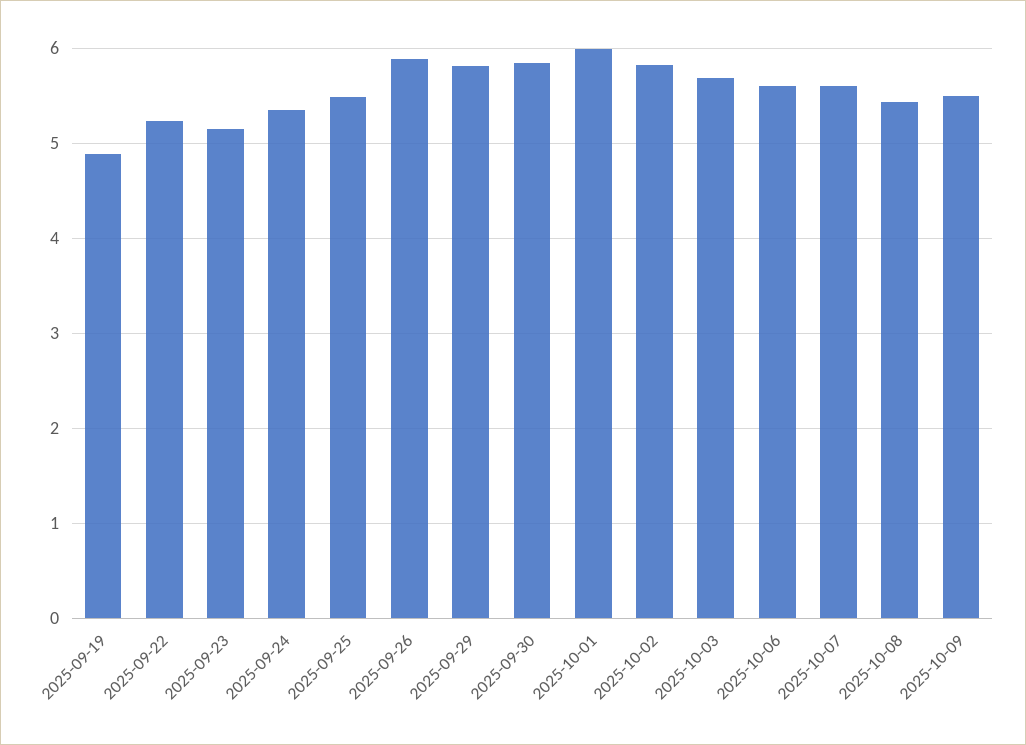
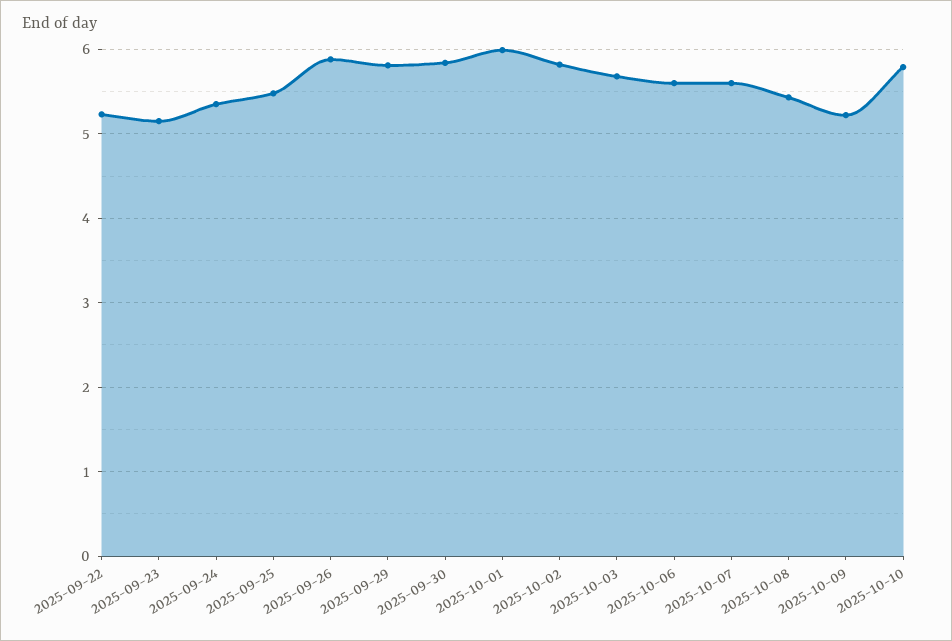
2025-09-19: 4.9 -> none
2025-10-09: 5.5 -> 5.2
2025-10-10: none -> 5.8

